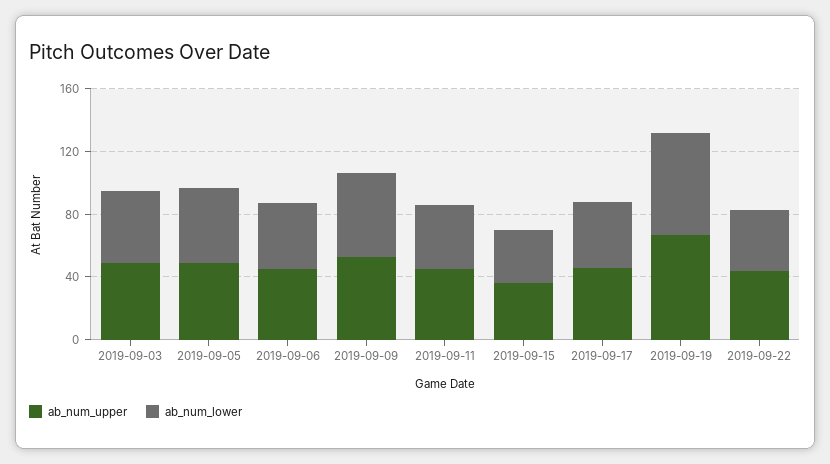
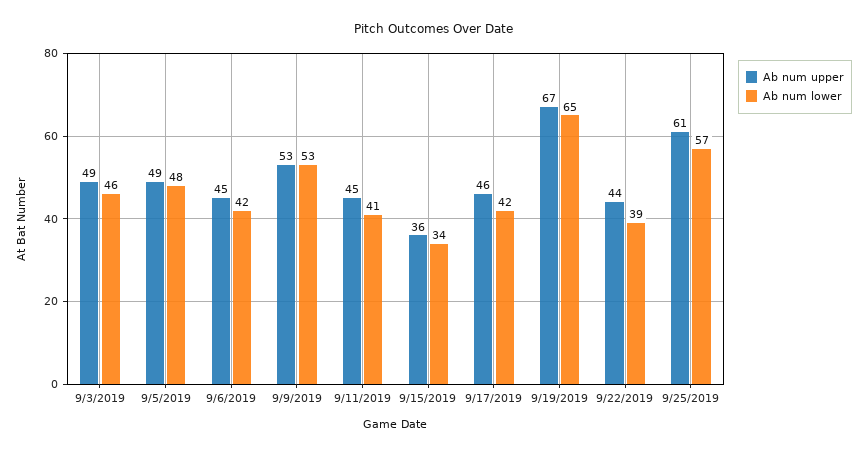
ab_num_upper, 9/25/2019: none -> 61
ab_num_lower, 9/25/2019: none -> 57

